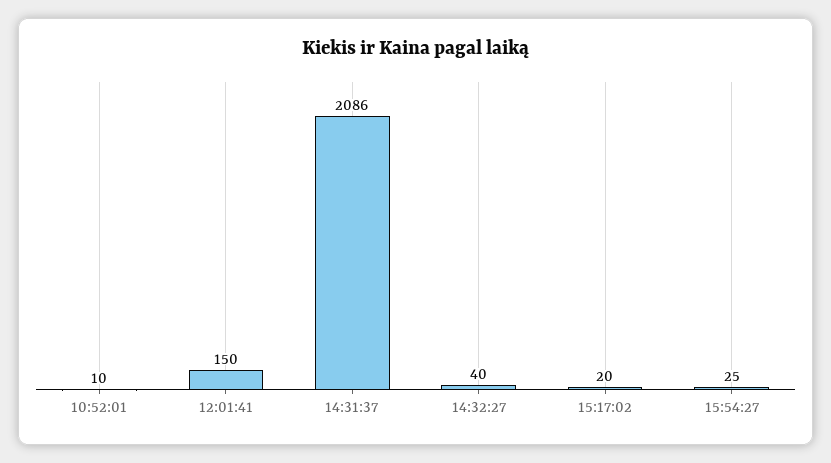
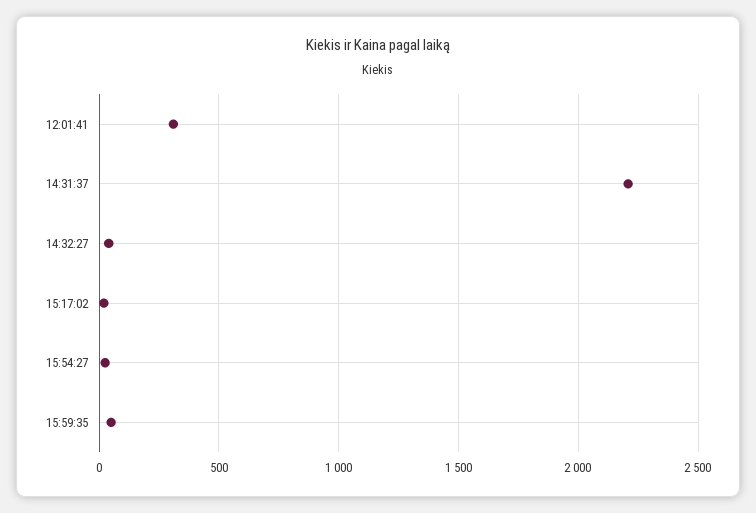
10:52:01: 10 -> none
12:01:41: 150 -> 300
14:31:37: 2086 -> 2200
15:59:35: none -> 50

